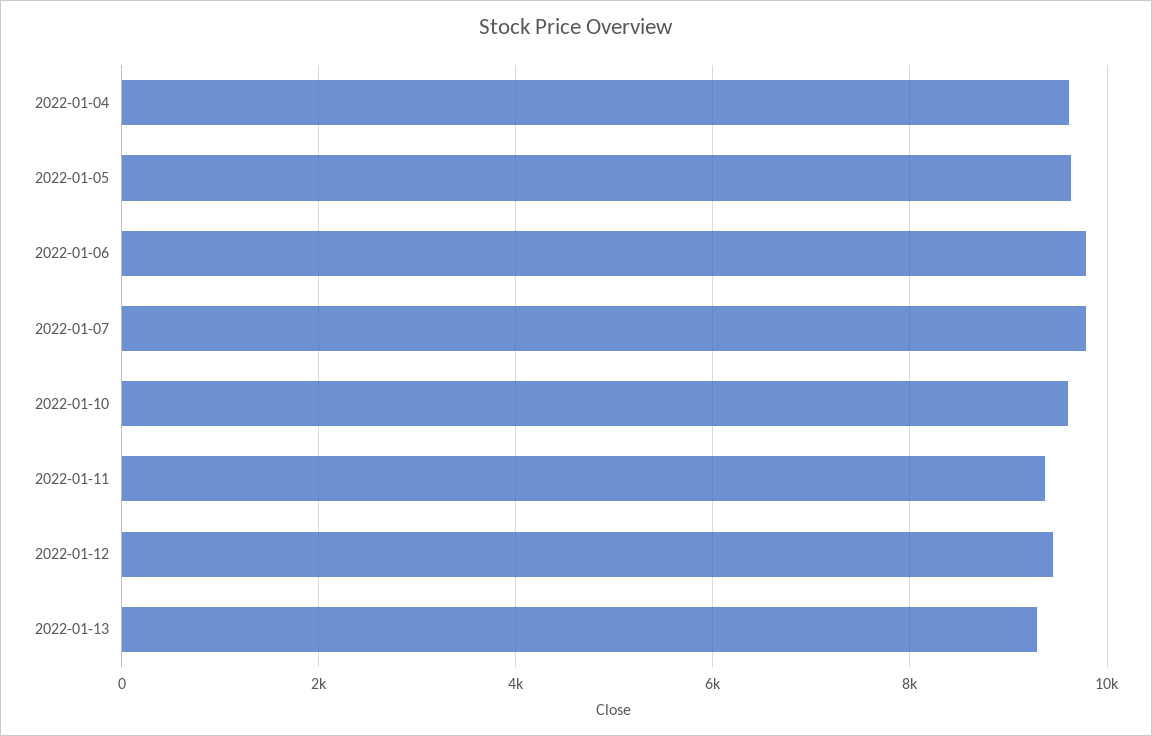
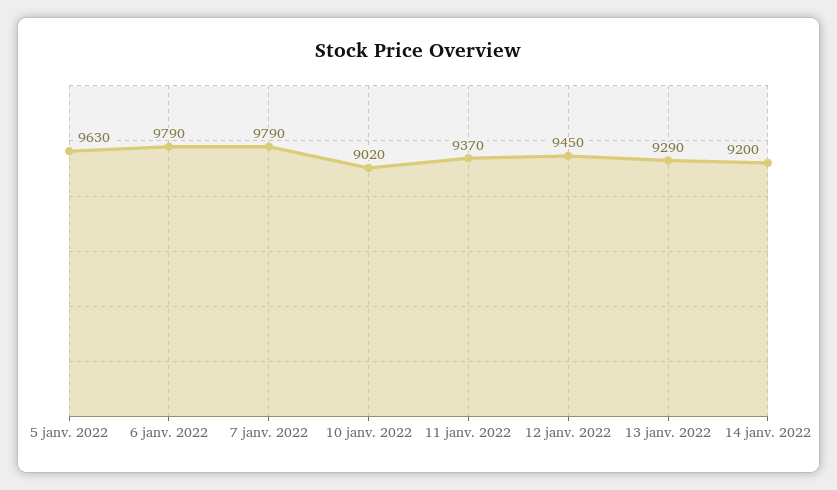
2022-01-04: 9600 -> none
2022-01-10: 9600 -> 9020
14 janv. 2022: none -> 9200

